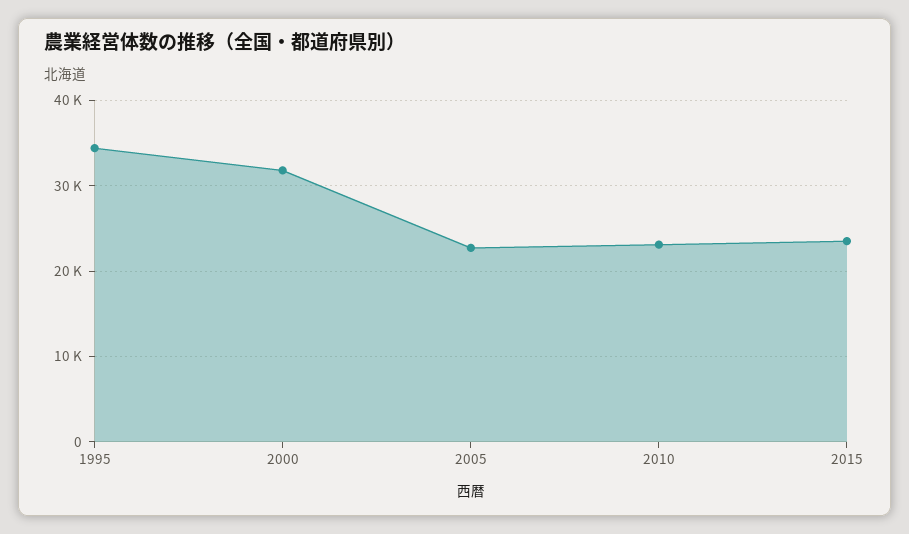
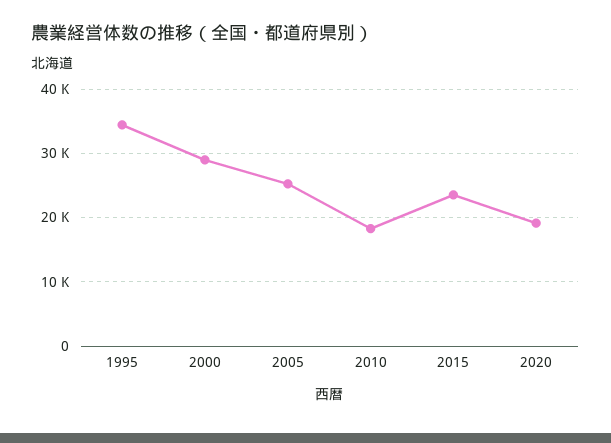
2000: 32000 -> 29000
2005: 23000 -> 25000
2010: 23000 -> 18000
2020: none -> 19000

